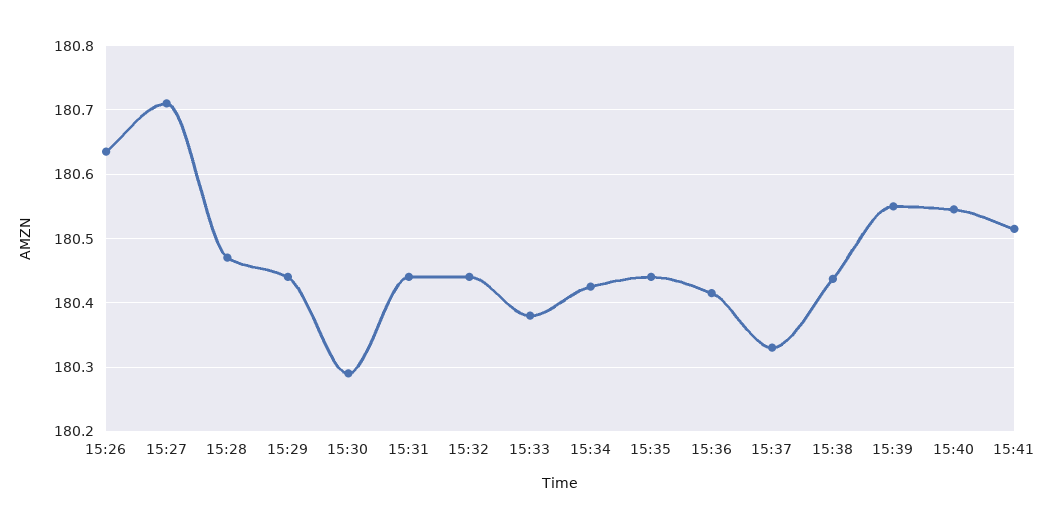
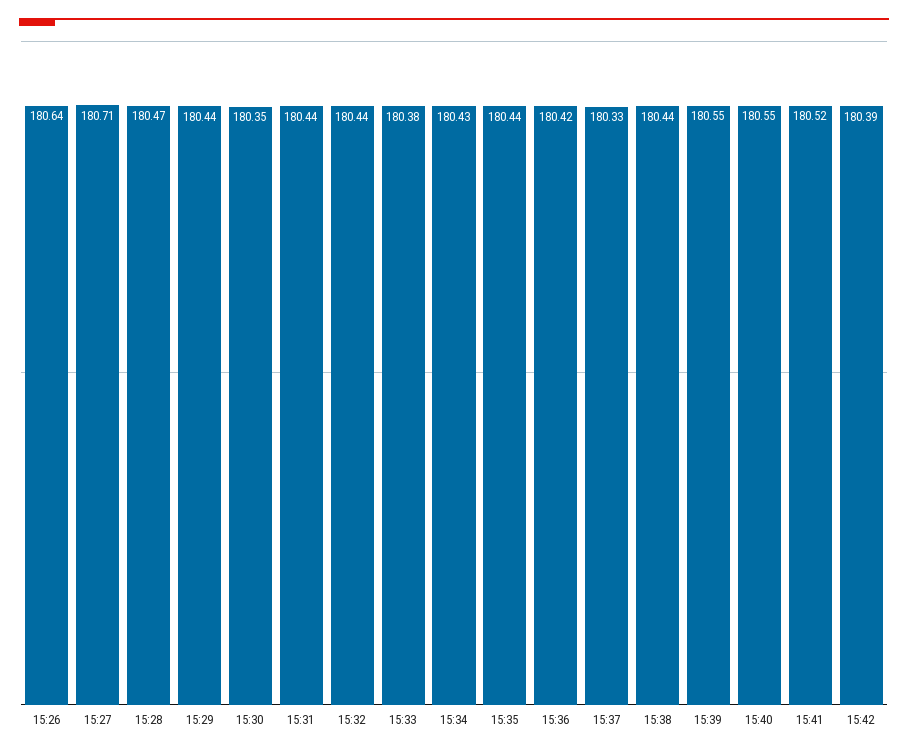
15:30: 180.29 -> 180.35
15:42: none -> 180.39

